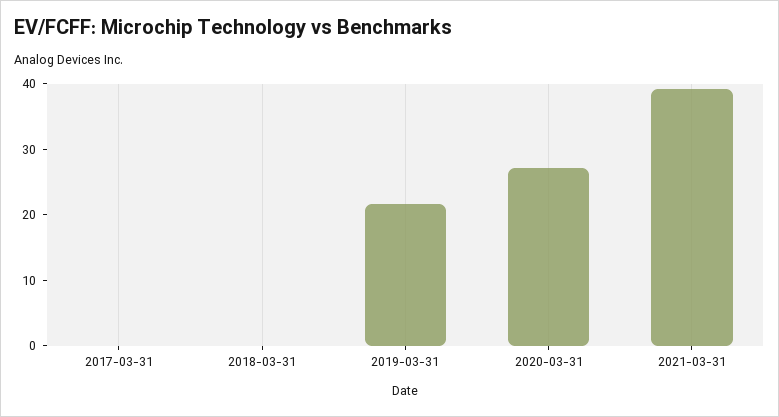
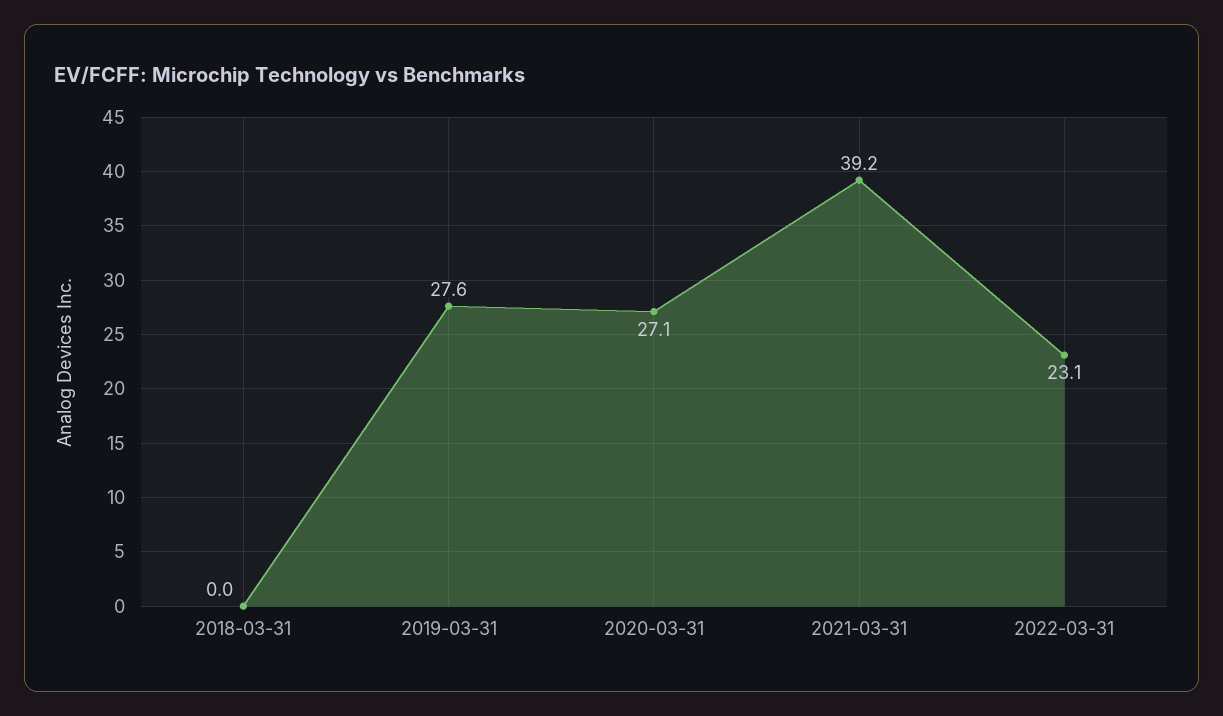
2017-03-31: 0 -> none
2019-03-31: 22 -> 27.6
2022-03-31: none -> 23.1

